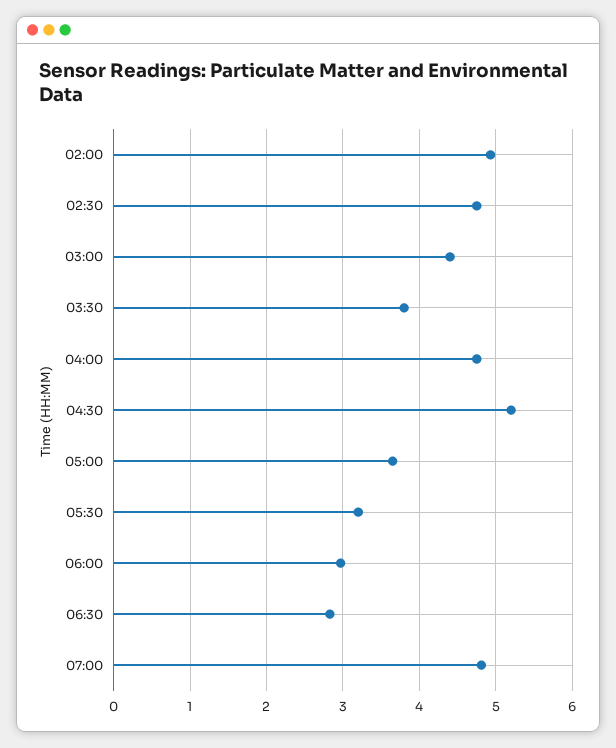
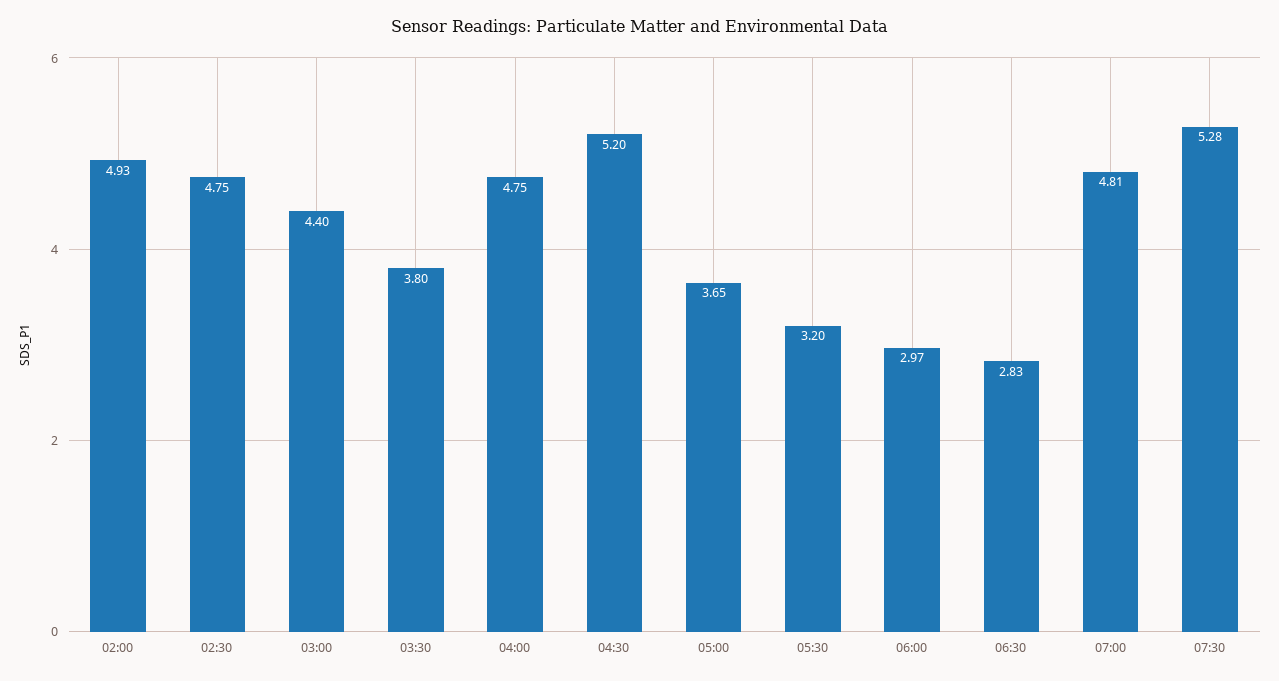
07:30: none -> 5.28

